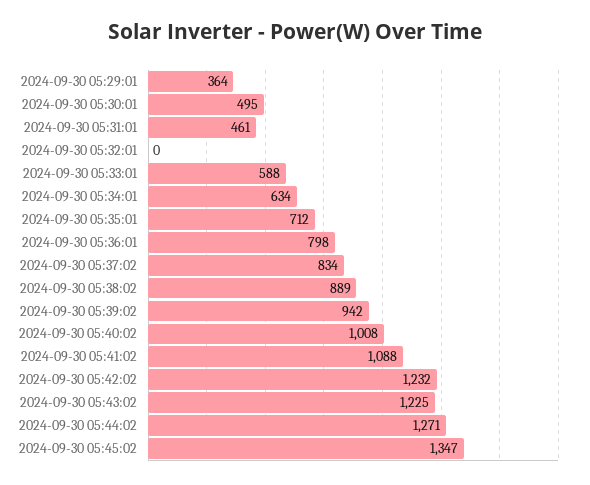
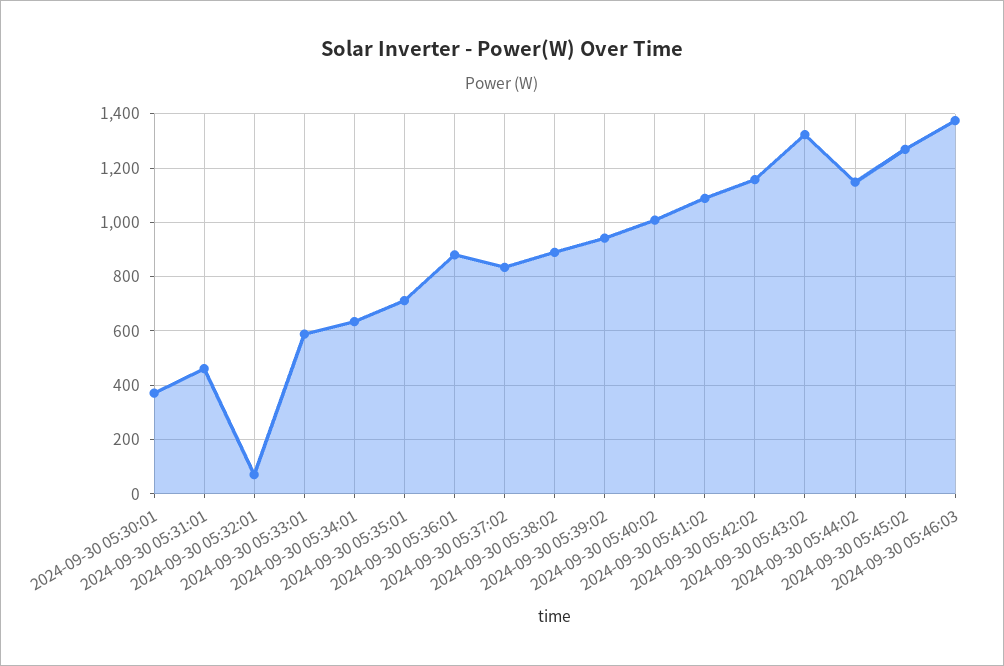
2024-09-30 05:29:01: 364 -> none
2024-09-30 05:30:01: 495 -> 375
2024-09-30 05:32:01: 0 -> 75
2024-09-30 05:36:01: 798 -> 875
2024-09-30 05:42:02: 1232 -> 1150
2024-09-30 05:43:02: 1225 -> 1325
2024-09-30 05:44:02: 1271 -> 1150
2024-09-30 05:45:02: 1347 -> 1275
2024-09-30 05:46:03: none -> 1375

